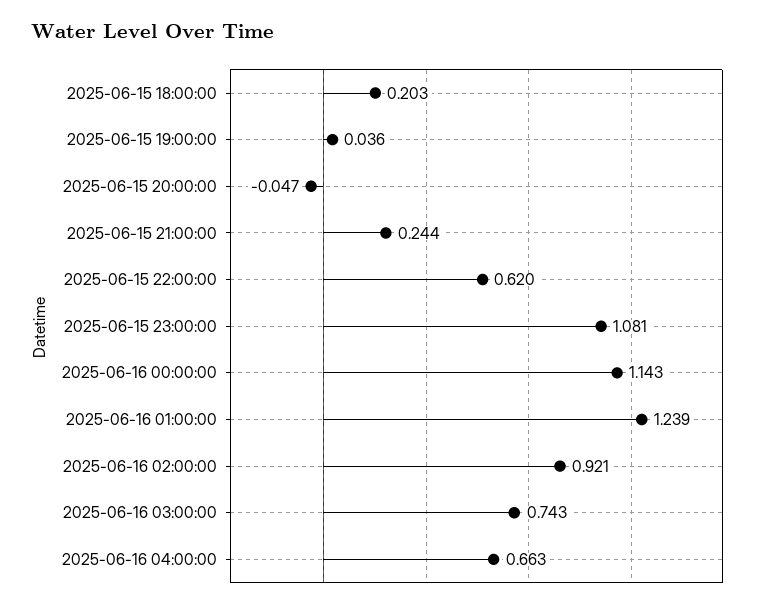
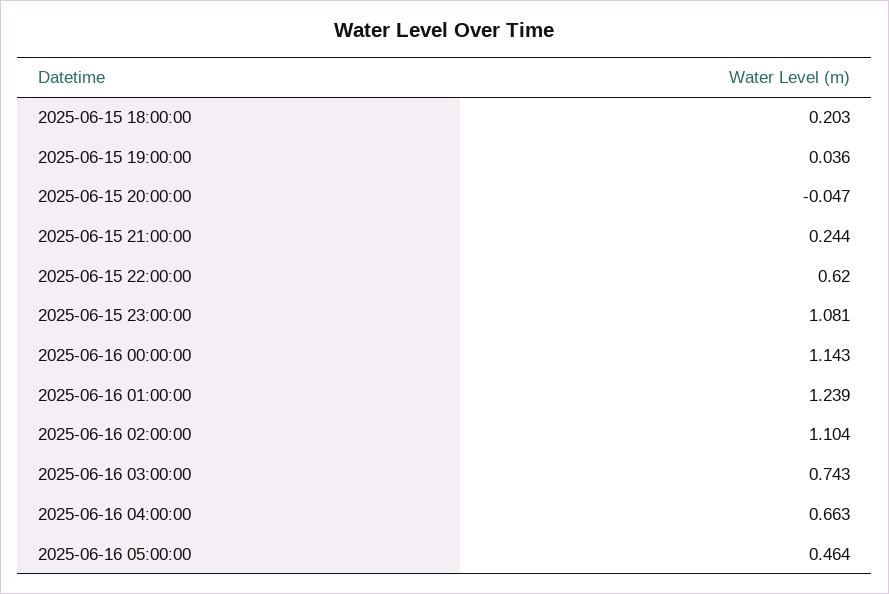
2025-06-16 02:00:00: 0.921 -> 1.104
2025-06-16 05:00:00: none -> 0.464

